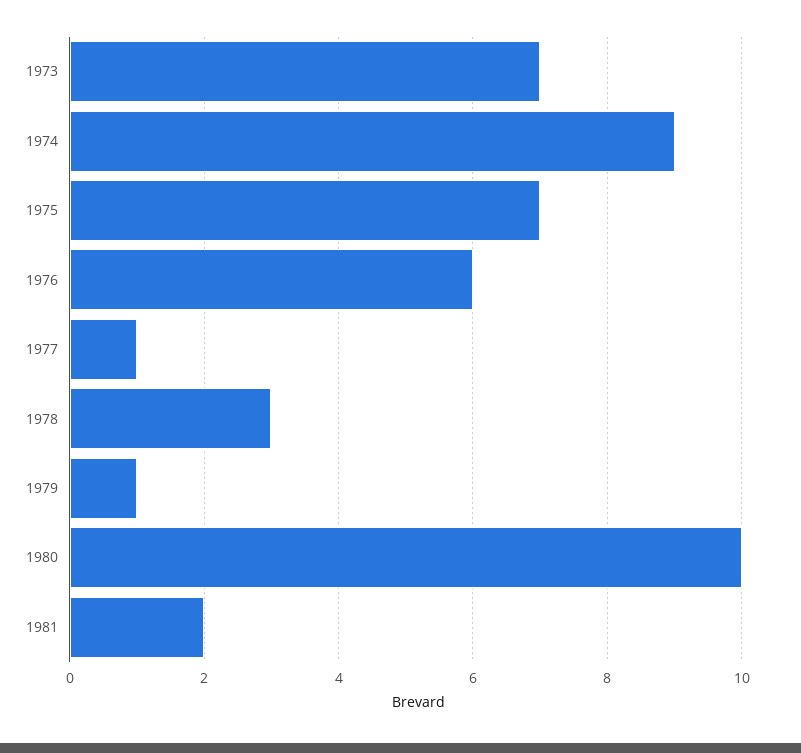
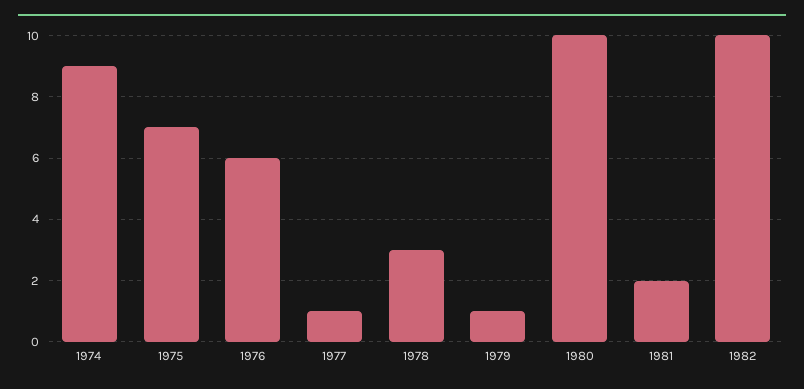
1973: 7 -> none
1982: none -> 10

